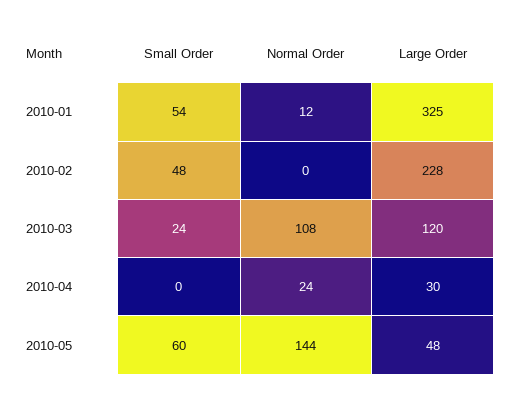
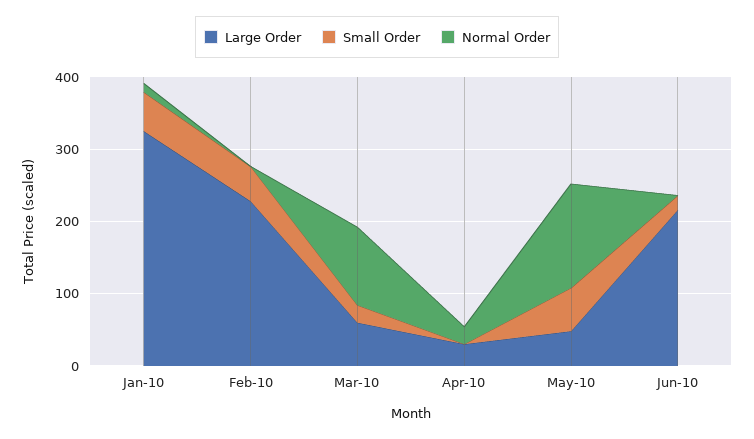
Large Order, 2010-03: 120 -> 60
Large Order, Jun-10: none -> 220
Small Order, Jun-10: none -> 20
Normal Order, Jun-10: none -> 0

